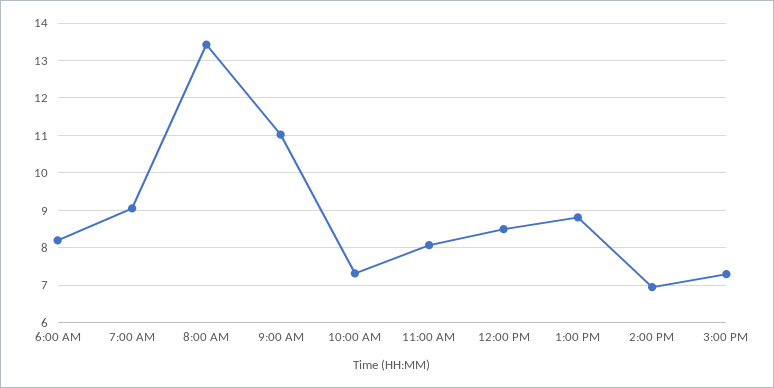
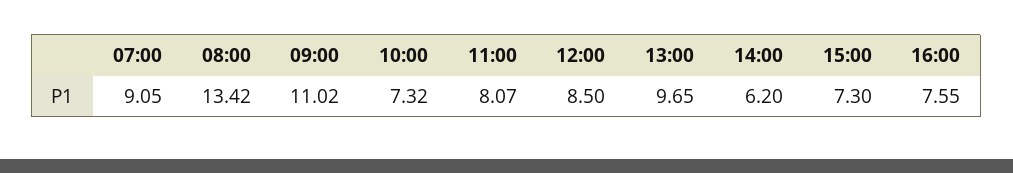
6:00 AM: 8.2 -> none
1:00 PM: 8.8 -> 9.65
2:00 PM: 7 -> 6.2
16:00: none -> 7.55

